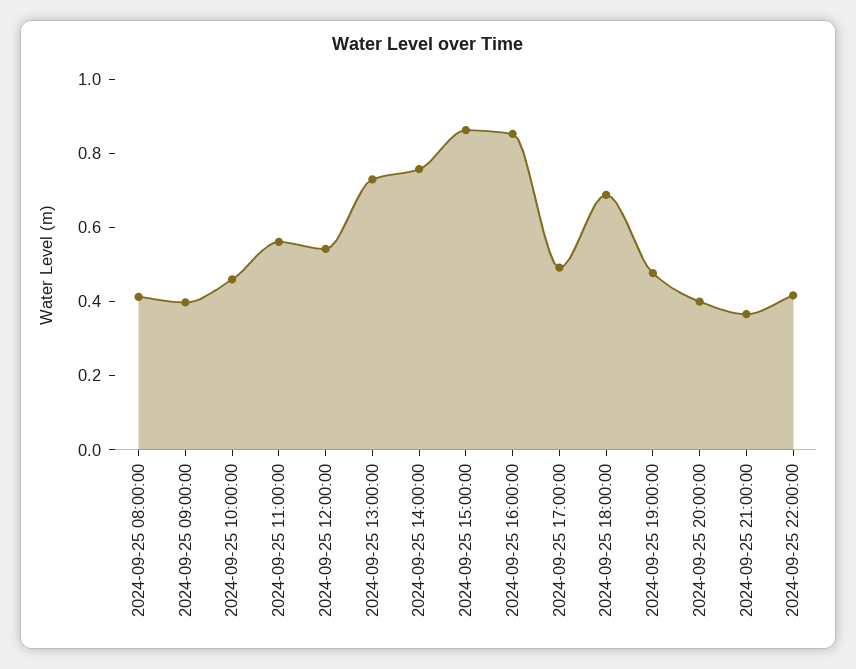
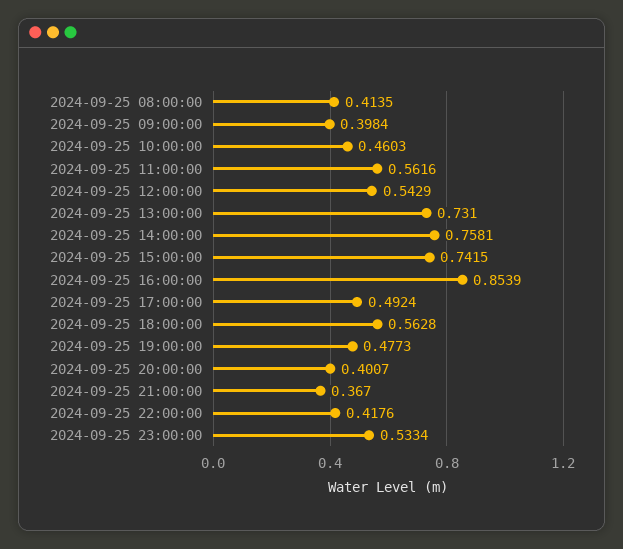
2024-09-25 15:00:00: 0.85 -> 0.7415
2024-09-25 18:00:00: 0.7 -> 0.5628
2024-09-25 23:00:00: none -> 0.5334

